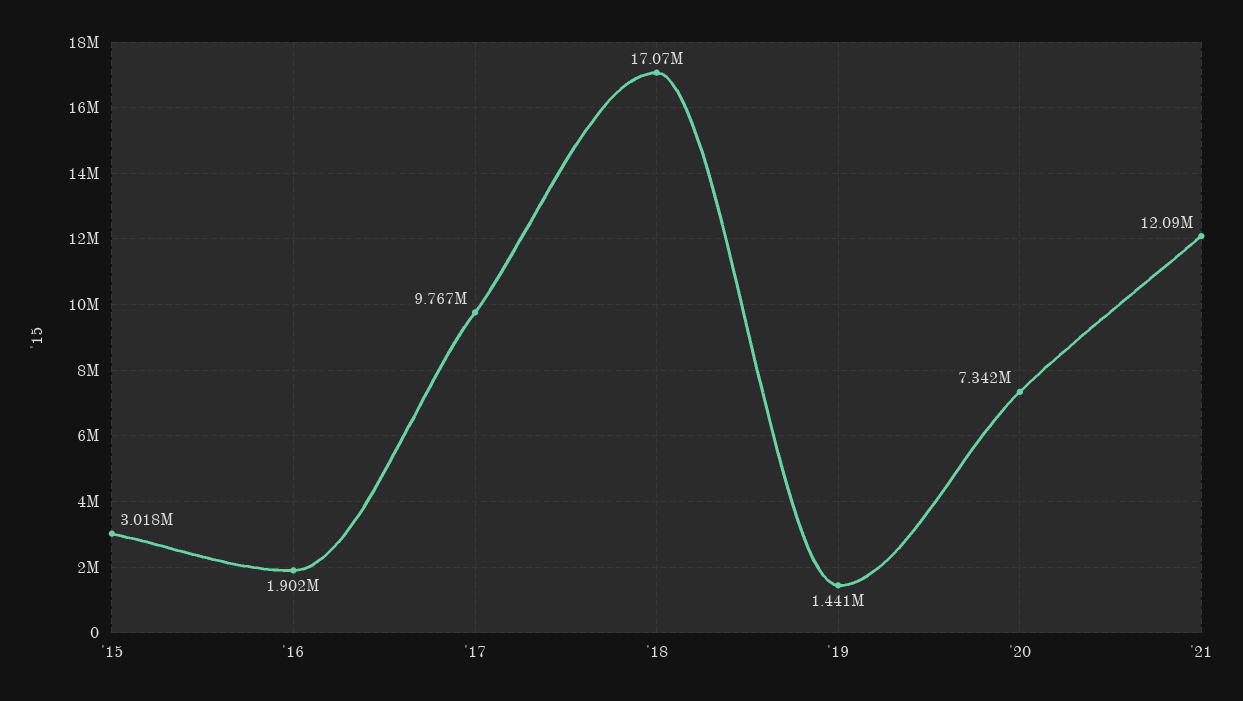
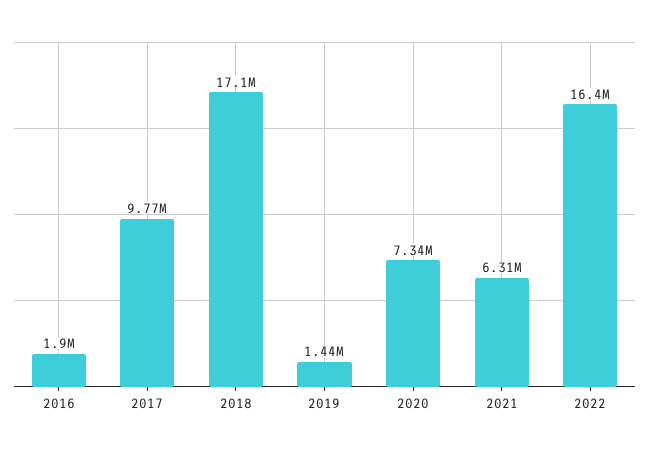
'15: 3018000 -> none
'21: 12090000 -> 6310000
2022: none -> 16400000

